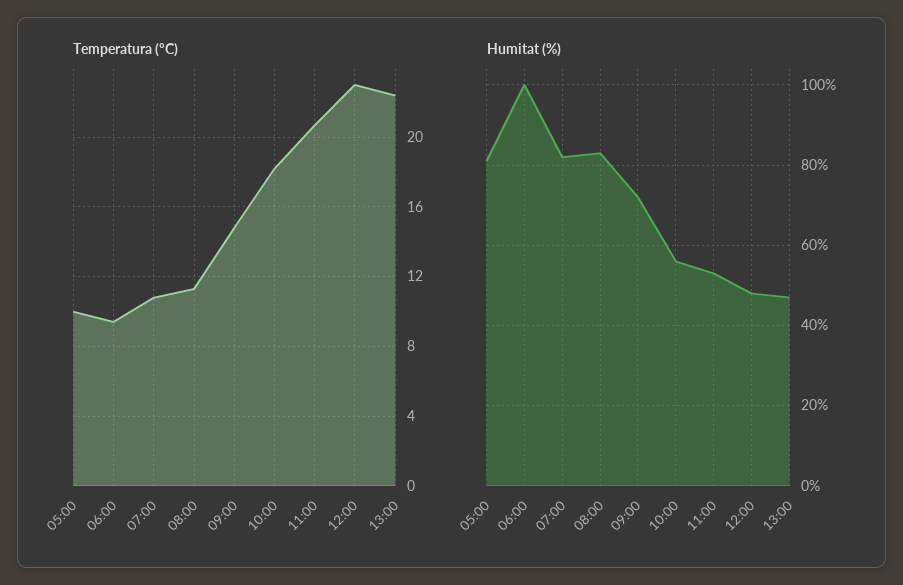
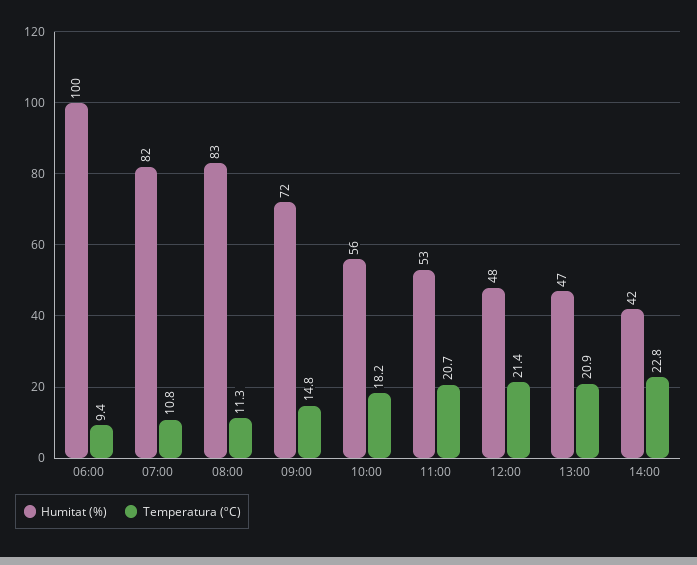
Temperatura (ºC), 05:00: 10 -> none
Temperatura (ºC), 12:00: 23 -> 21.4
Temperatura (ºC), 13:00: 22.5 -> 20.9
Humitat (%), 05:00: 80 -> none
Humitat (%), 14:00: none -> 42
Temperatura (ºC), 14:00: none -> 22.8

